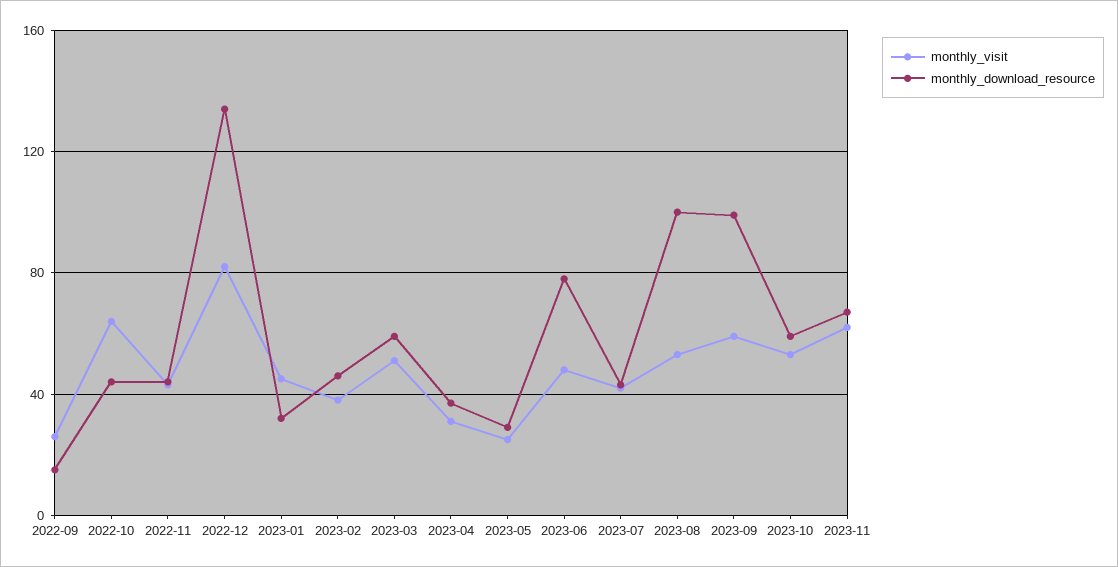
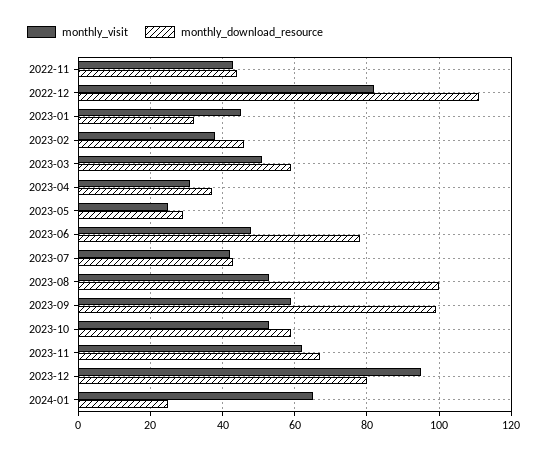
monthly_visit, 2022-09: 25 -> none
monthly_download_resource, 2022-09: 15 -> none
monthly_visit, 2022-10: 65 -> none
monthly_download_resource, 2022-10: 45 -> none
monthly_download_resource, 2022-12: 135 -> 110
monthly_visit, 2023-12: none -> 95
monthly_download_resource, 2023-12: none -> 80
monthly_visit, 2024-01: none -> 65
monthly_download_resource, 2024-01: none -> 25

